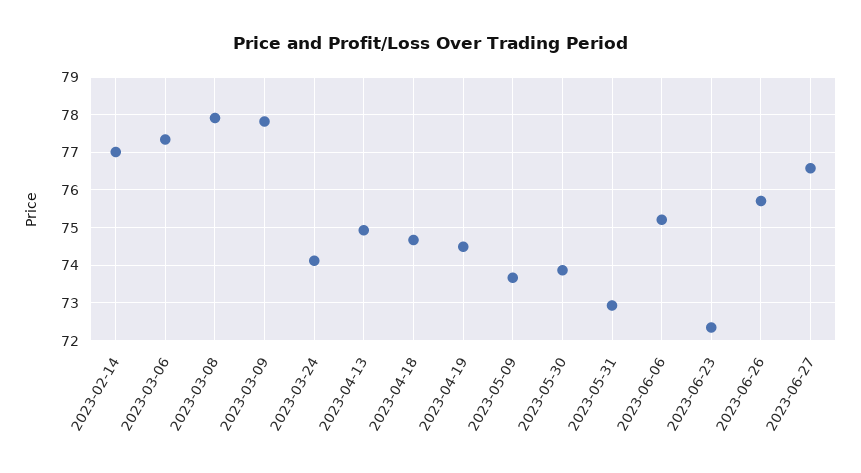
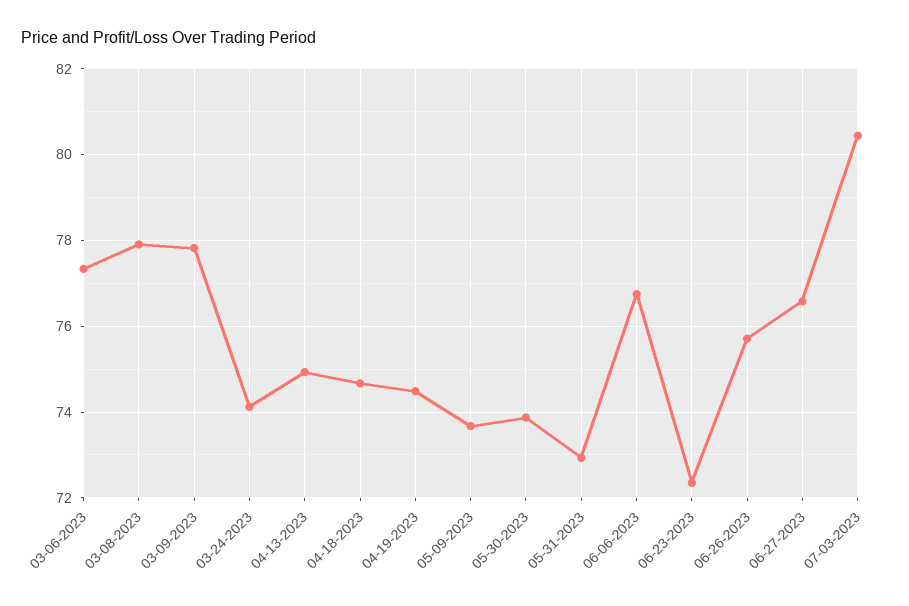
2023-02-14: 77 -> none
2023-06-06: 75.2 -> 76.8
07-03-2023: none -> 80.4

